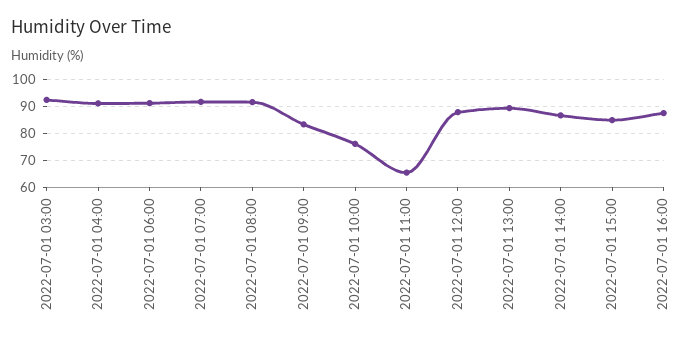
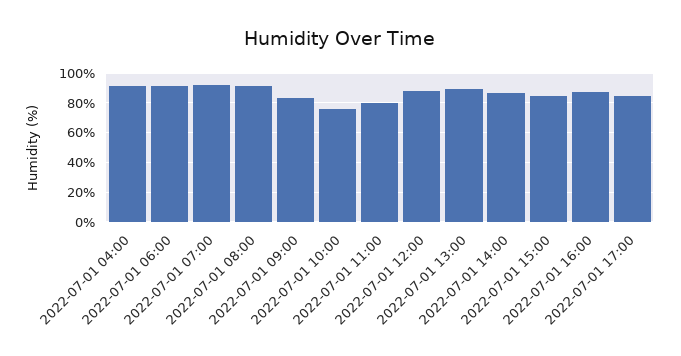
2022-07-01 03:00: 92.5 -> none
2022-07-01 11:00: 65 -> 80
2022-07-01 17:00: none -> 85

